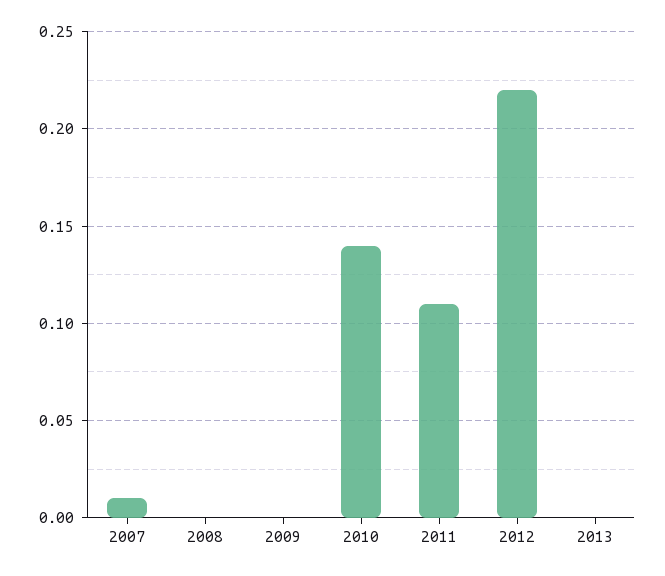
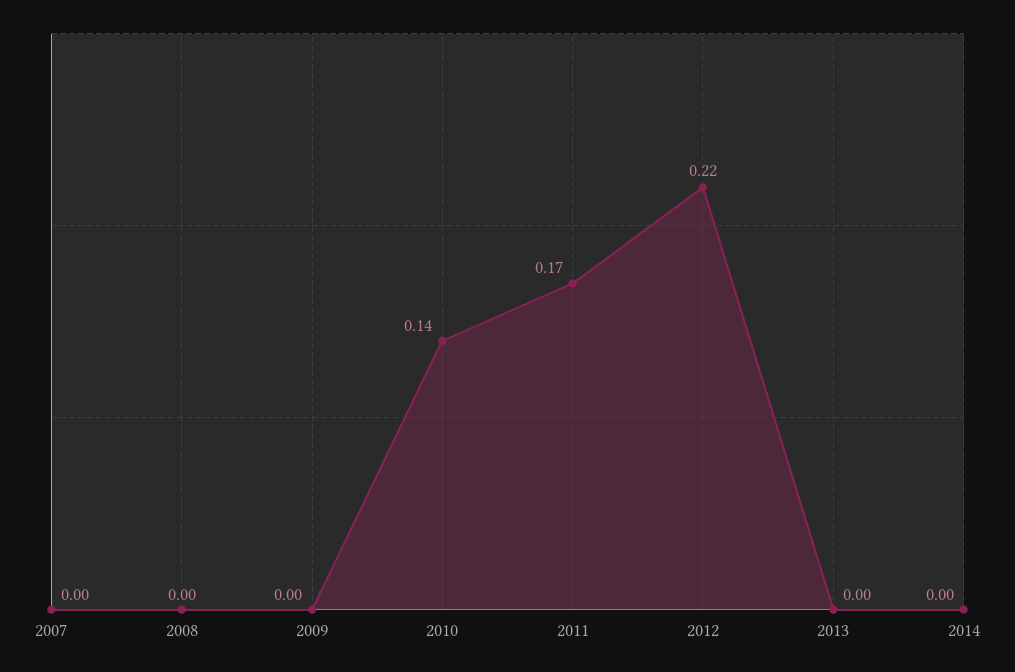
2007: 0.01 -> 0
2011: 0.11 -> 0.17
2014: none -> 0

